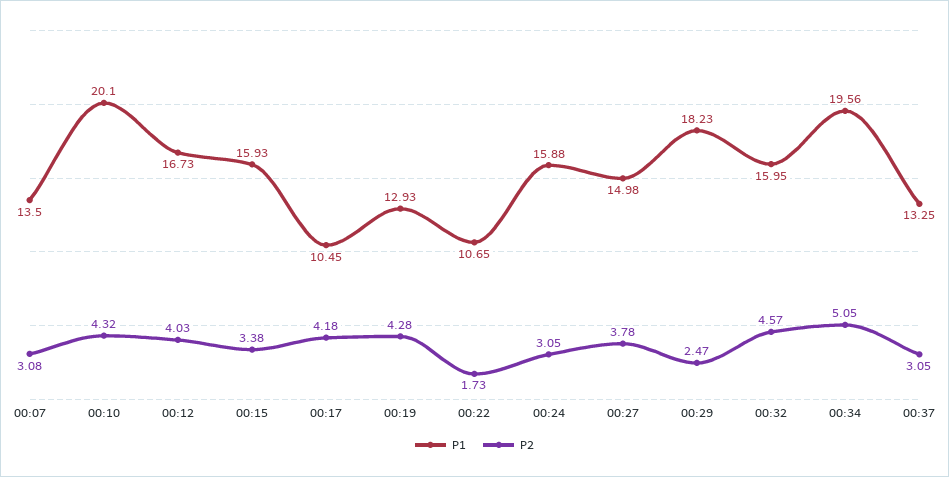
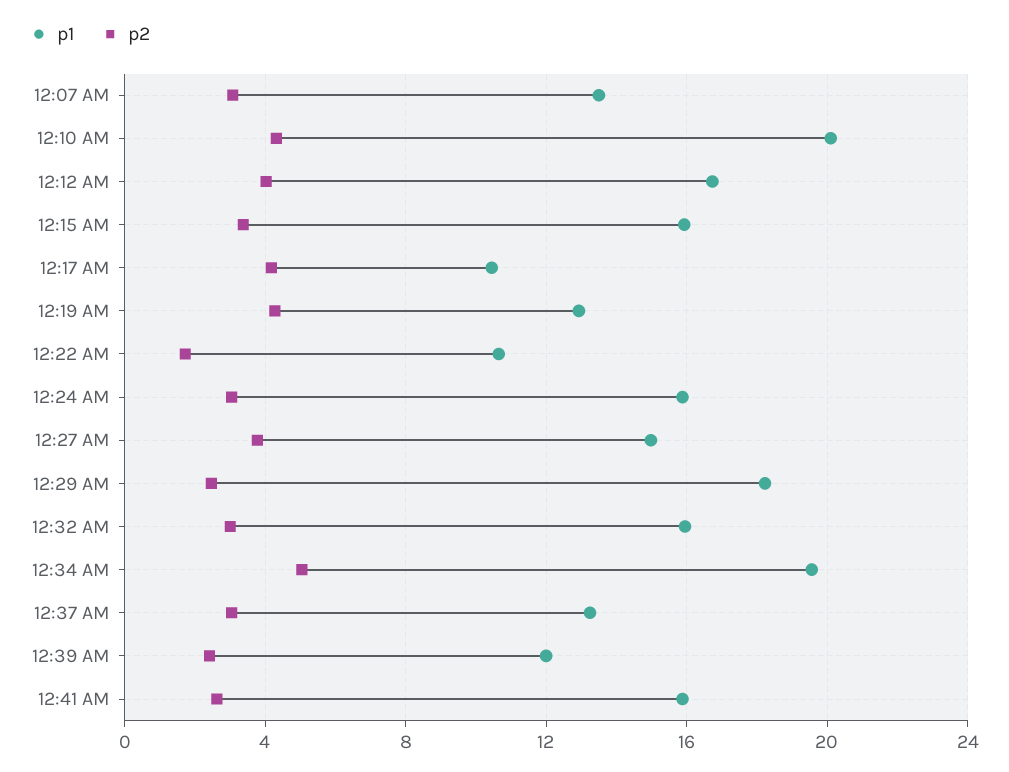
P2, 00:32: 4.57 -> 3
P1, 12:39 AM: none -> 12
P2, 12:39 AM: none -> 2.5
P1, 12:41 AM: none -> 16
P2, 12:41 AM: none -> 2.5

